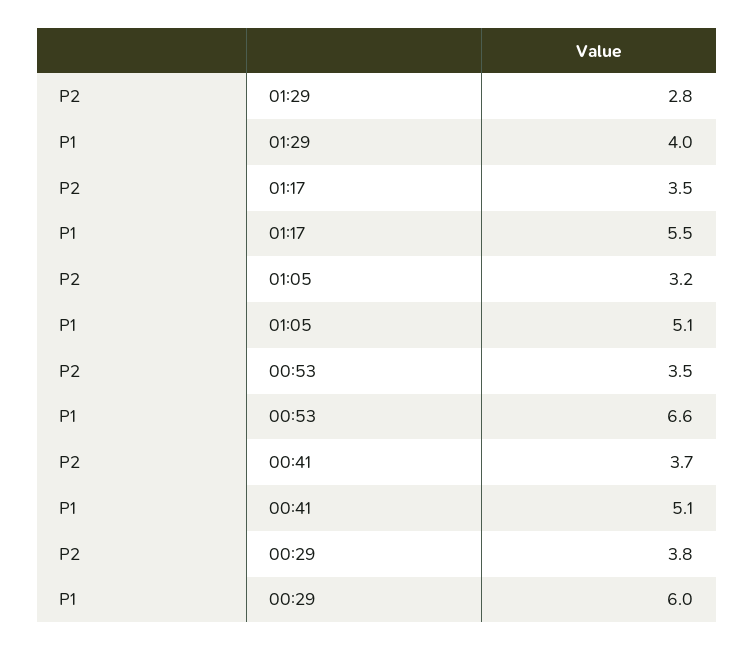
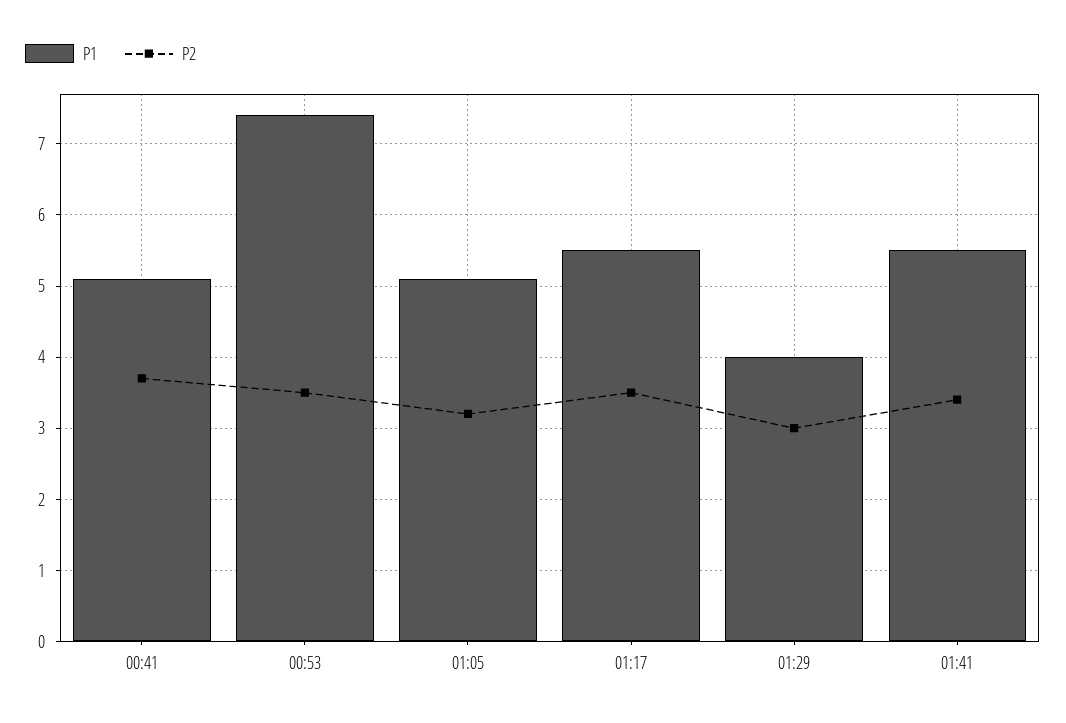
P2, 01:29: 2.8 -> 3
P1, 00:53: 6.6 -> 7.4
P2, 00:29: 3.8 -> none
P1, 00:29: 6 -> none
P1, 01:41: none -> 5.5
P2, 01:41: none -> 3.4

